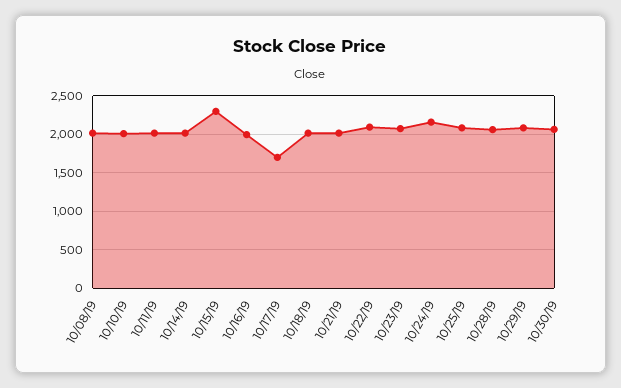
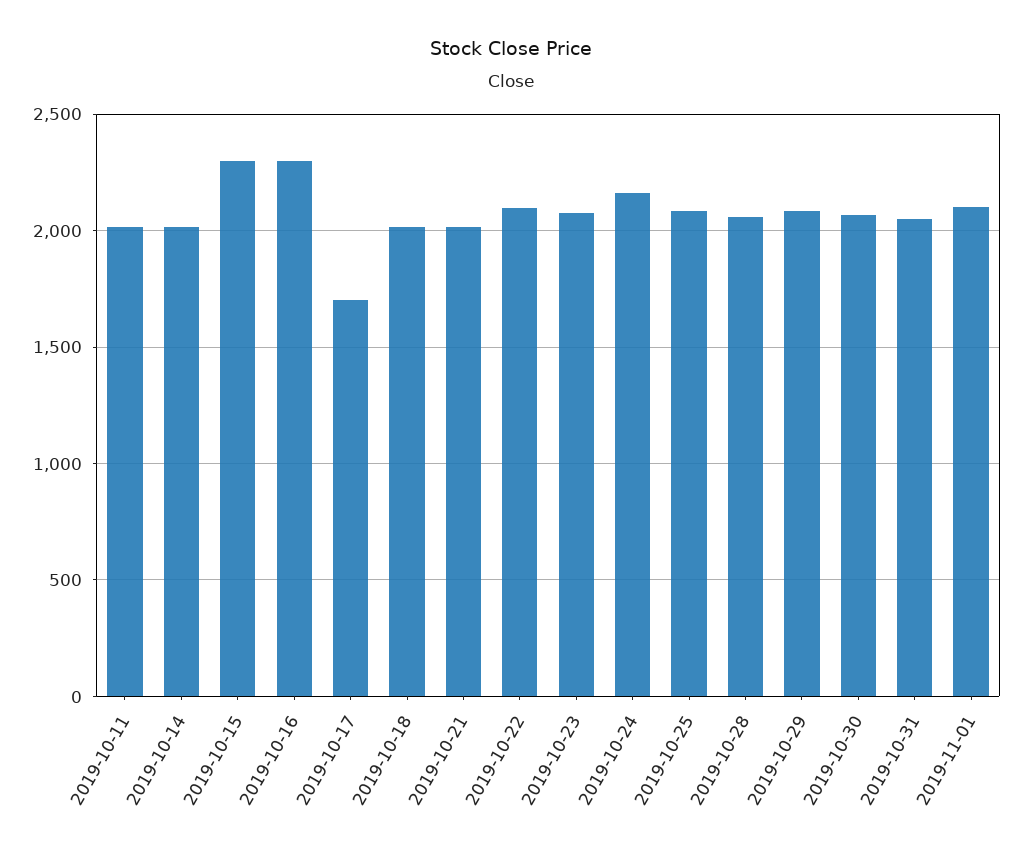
10/08/19: 2000 -> none
10/10/19: 2000 -> none
10/16/19: 2000 -> 2300
2019-10-31: none -> 2050
2019-11-01: none -> 2100

